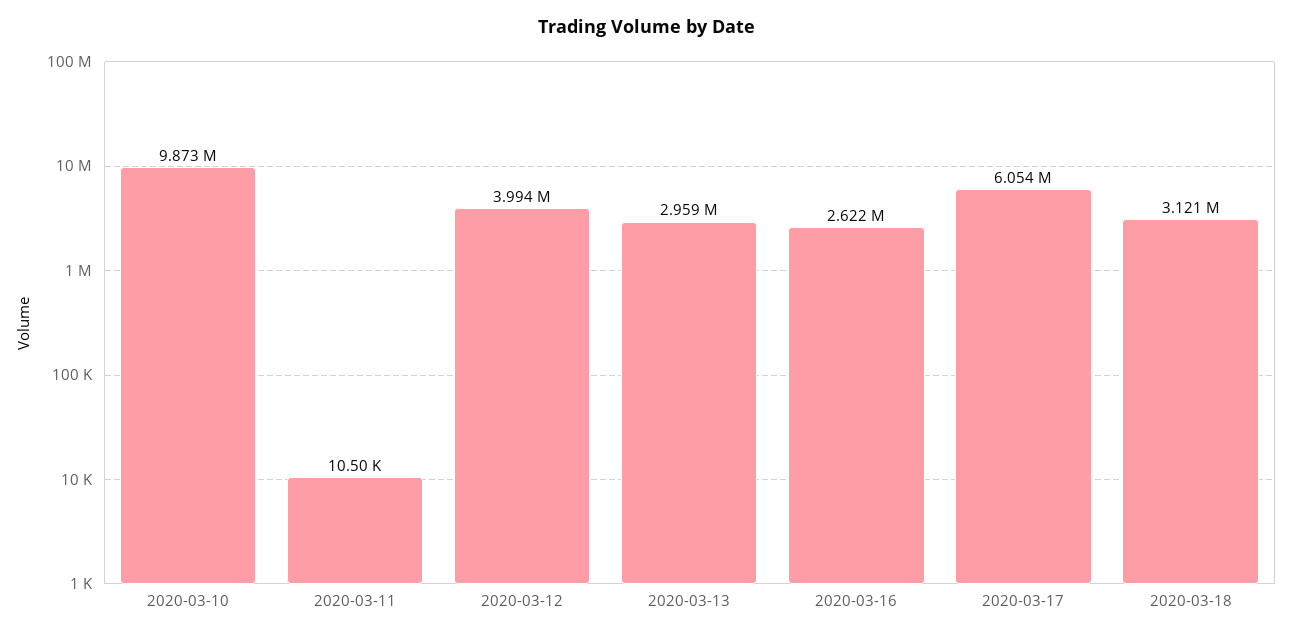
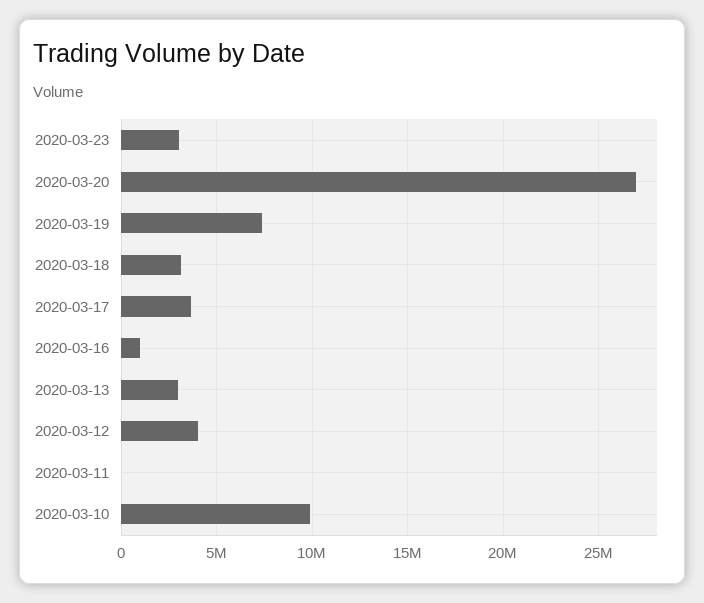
2020-03-16: 2622000 -> 1000000
2020-03-17: 6054000 -> 3500000
2020-03-23: none -> 3000000
2020-03-20: none -> 27000000
2020-03-19: none -> 7500000

